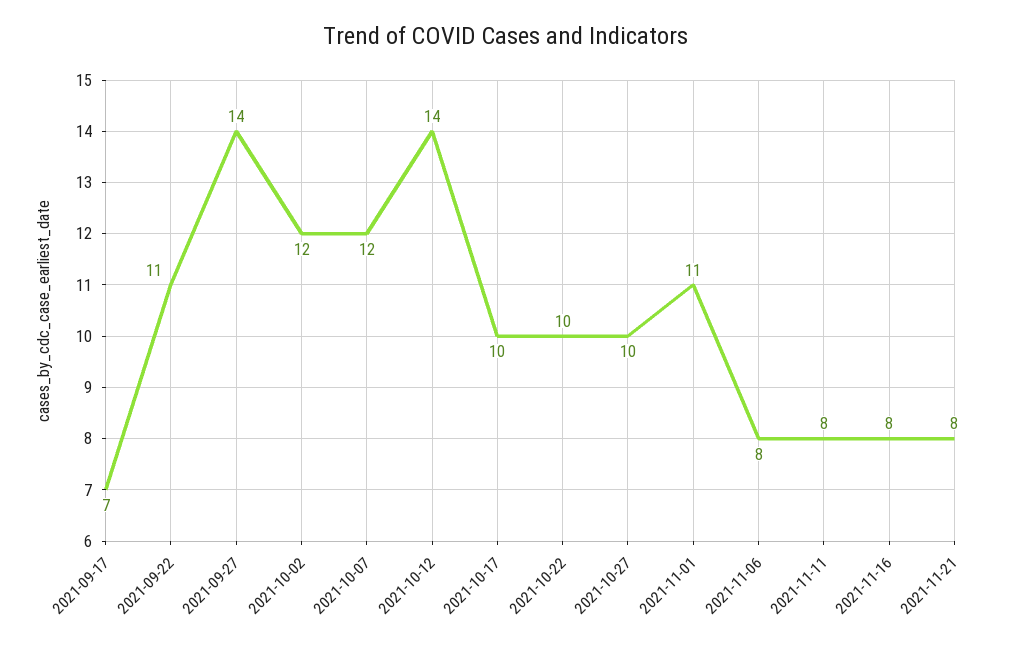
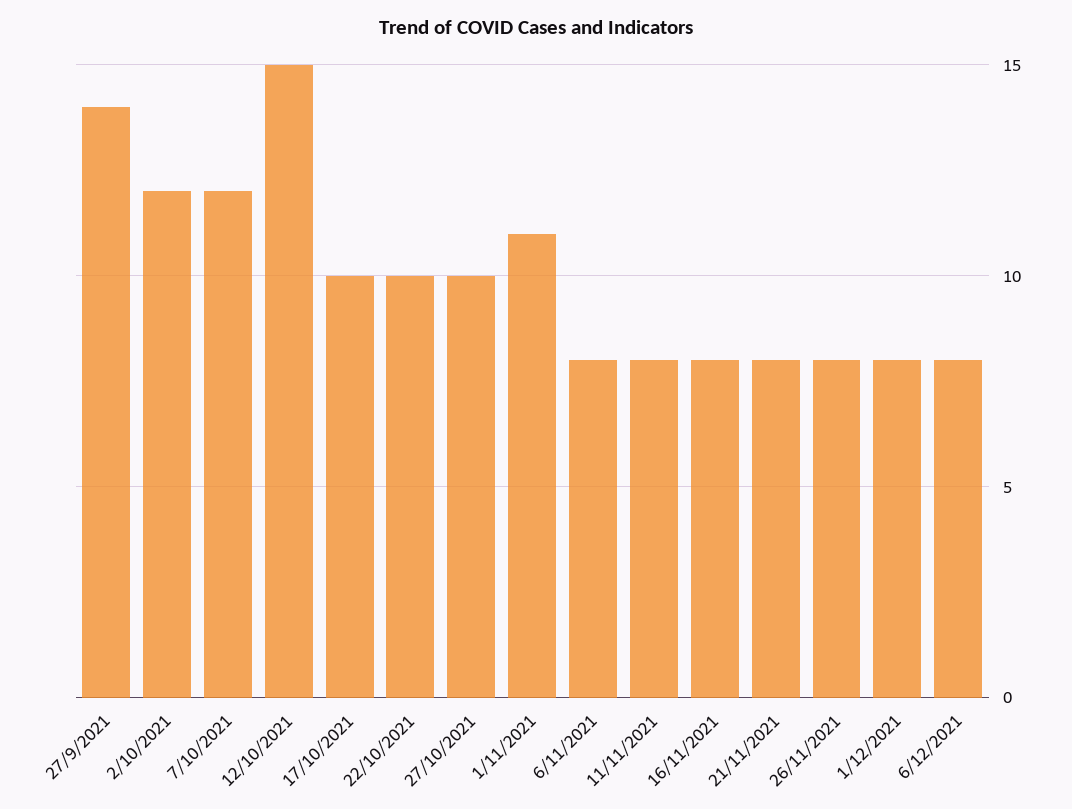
2021-09-17: 7 -> none
2021-09-22: 11 -> none
2021-10-12: 14 -> 15
26/11/2021: none -> 8
1/12/2021: none -> 8
6/12/2021: none -> 8

